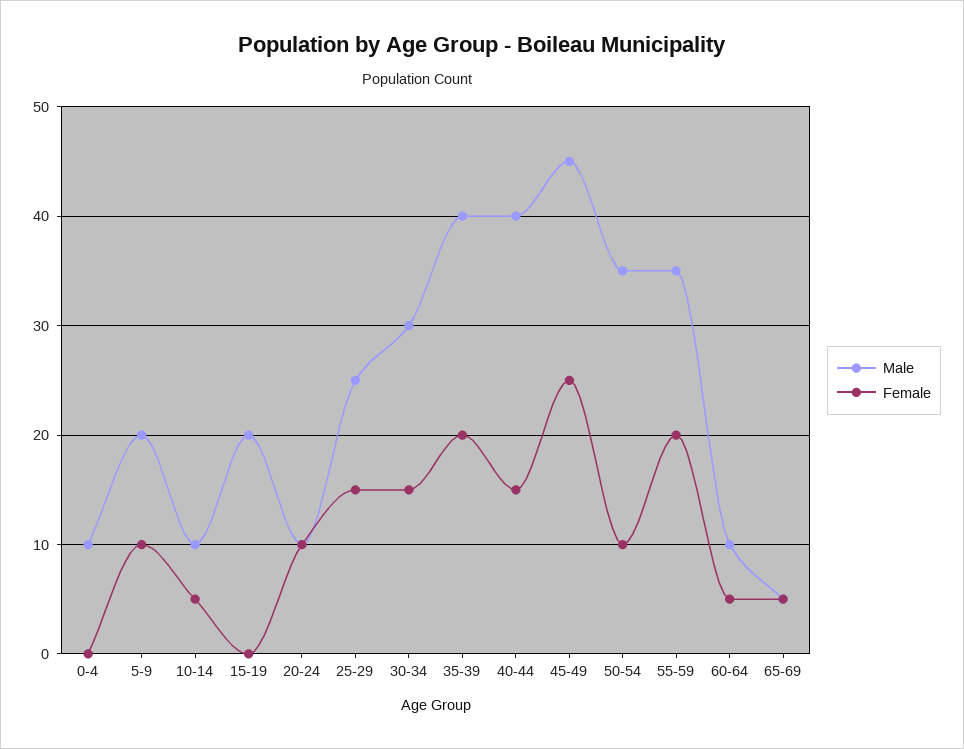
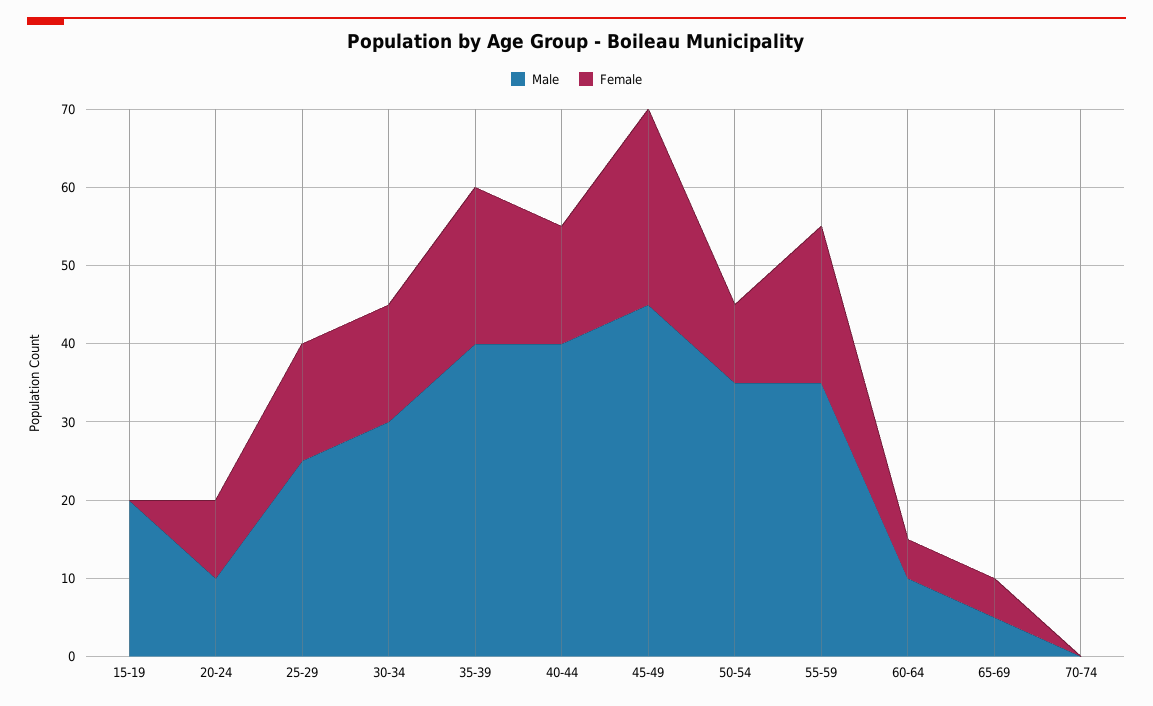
Male, 0-4: 10 -> none
Female, 0-4: 0 -> none
Male, 5-9: 20 -> none
Female, 5-9: 10 -> none
Male, 10-14: 10 -> none
Female, 10-14: 5 -> none
Male, 70-74: none -> 0
Female, 70-74: none -> 0

